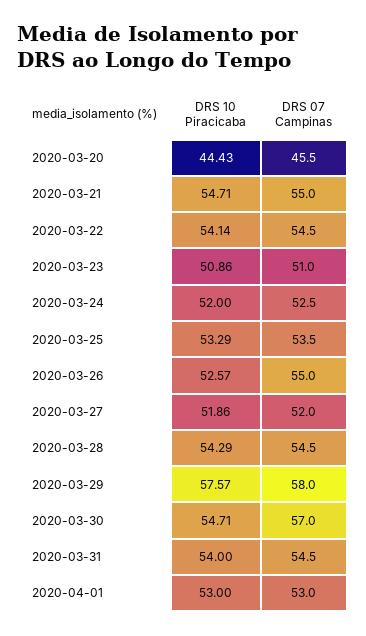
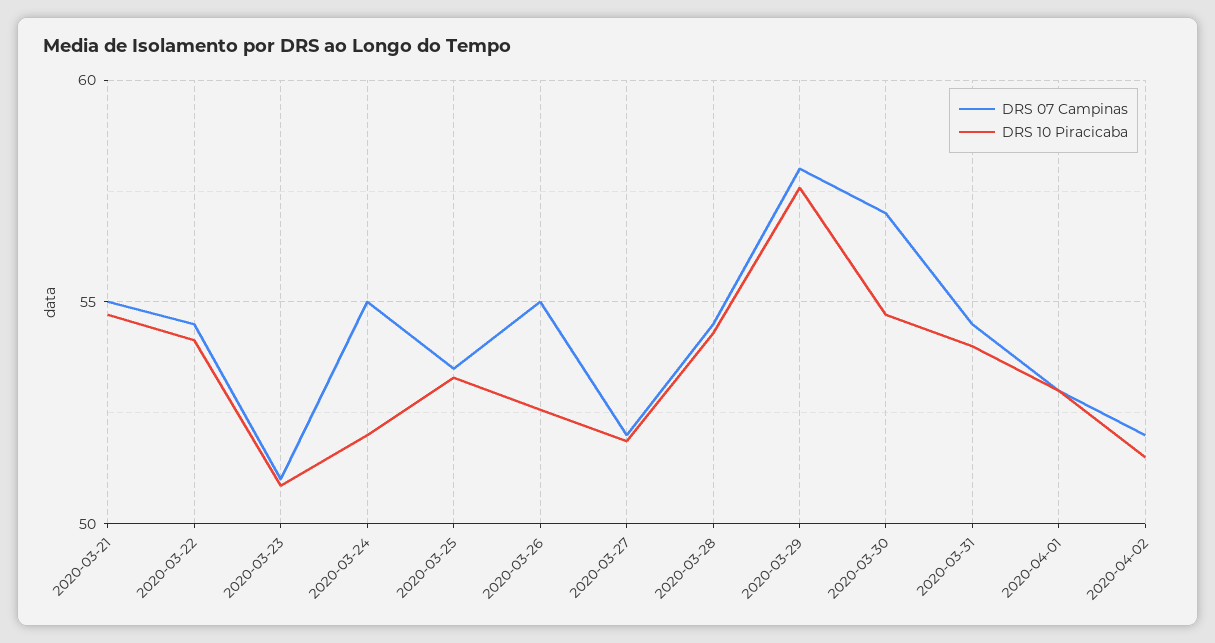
DRS 10 Piracicaba, 2020-03-20: 44.43 -> none
DRS 07 Campinas, 2020-03-20: 45.5 -> none
DRS 07 Campinas, 2020-03-24: 52.5 -> 55
DRS 07 Campinas, 2020-04-02: none -> 52
DRS 10 Piracicaba, 2020-04-02: none -> 51.5

